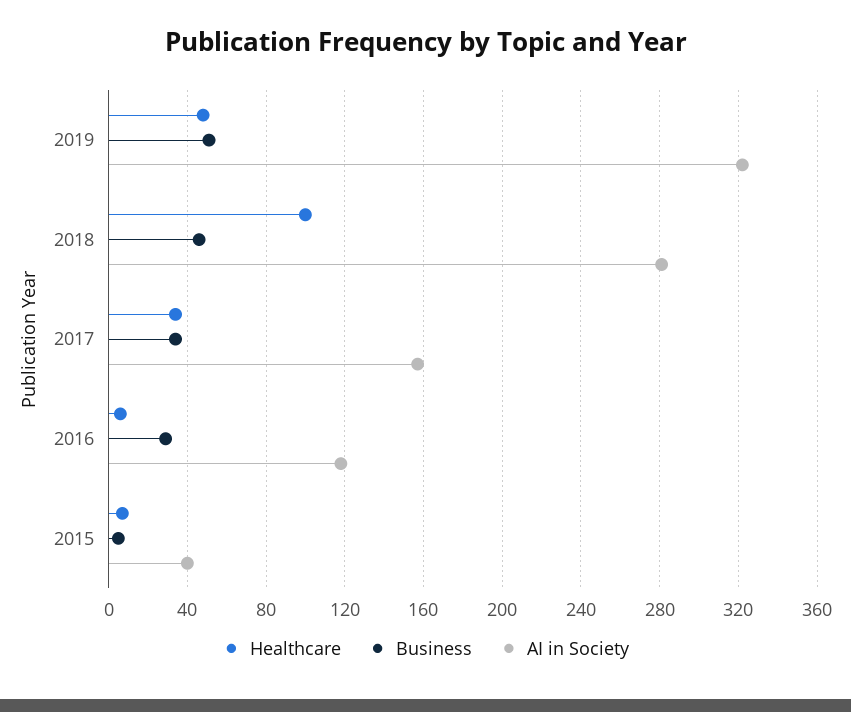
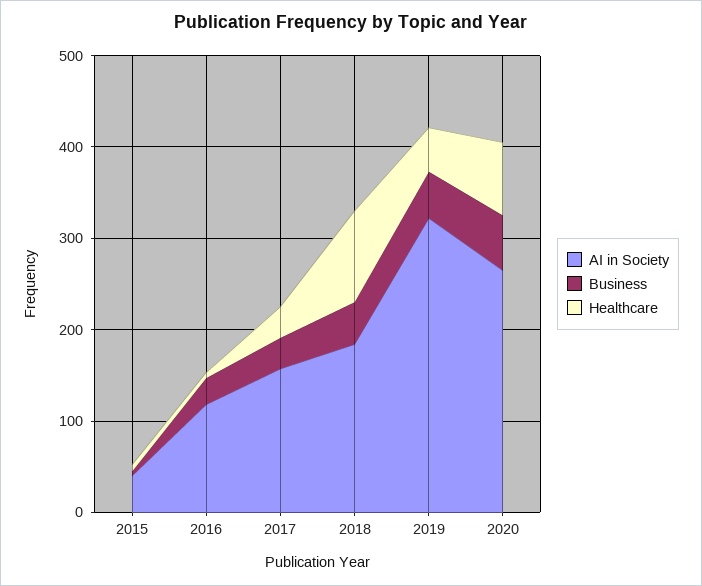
AI in Society, 2018: 280 -> 180
AI in Society, 2020: none -> 260
Business, 2020: none -> 60
Healthcare, 2020: none -> 80

